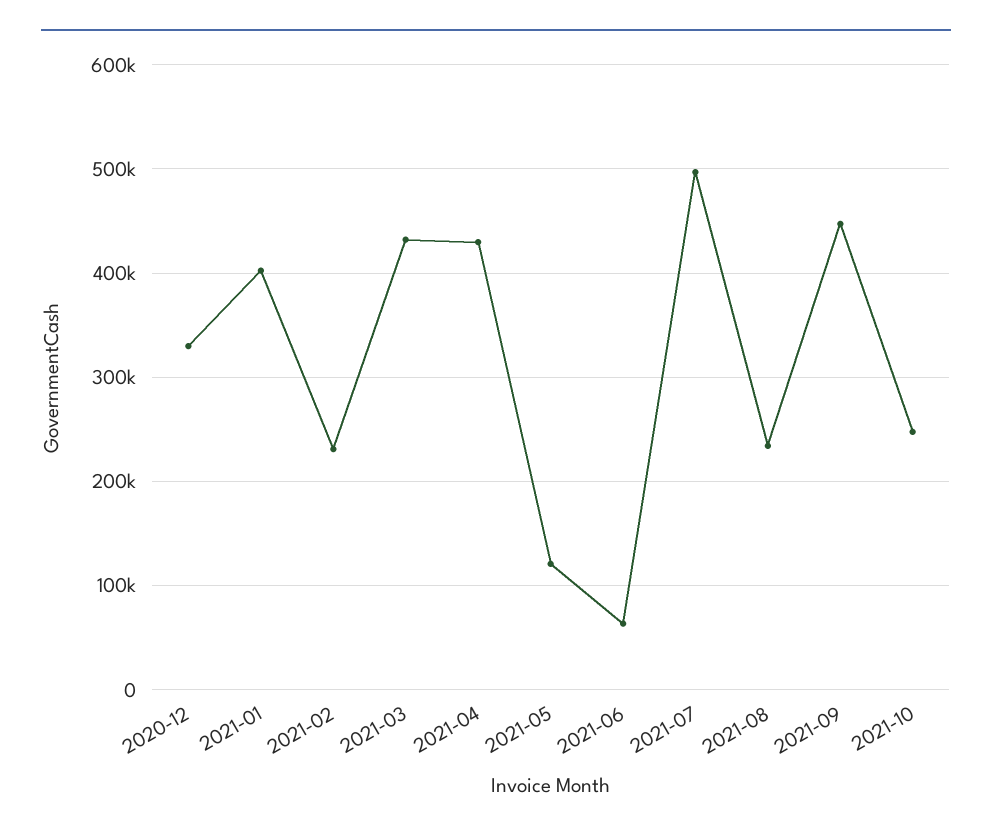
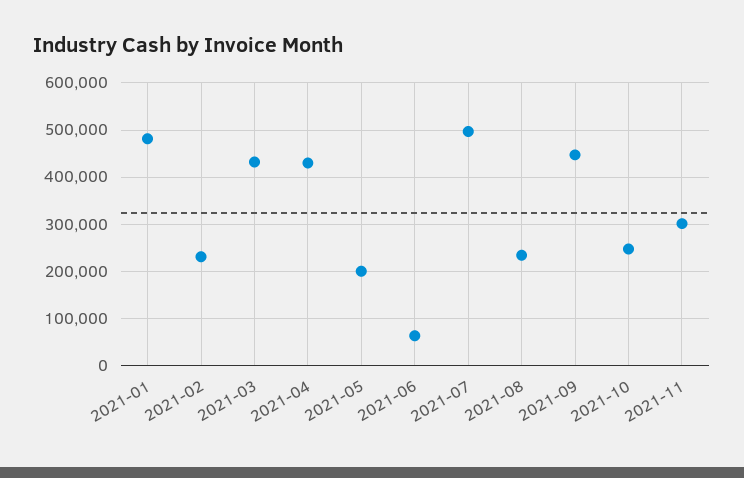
2020-12: 330000 -> none
2021-01: 400000 -> 480000
2021-05: 120000 -> 200000
2021-11: none -> 300000

